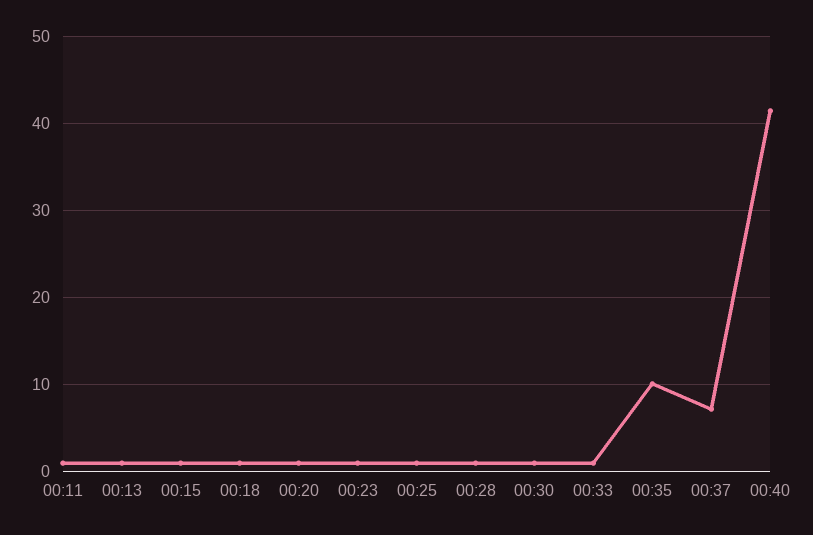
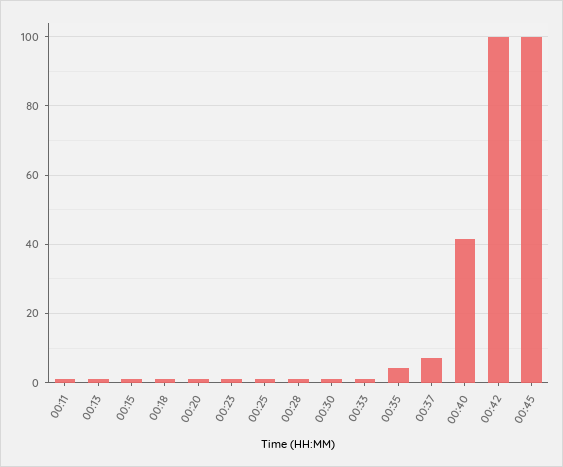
00:35: 10 -> 4
00:42: none -> 100
00:45: none -> 100

